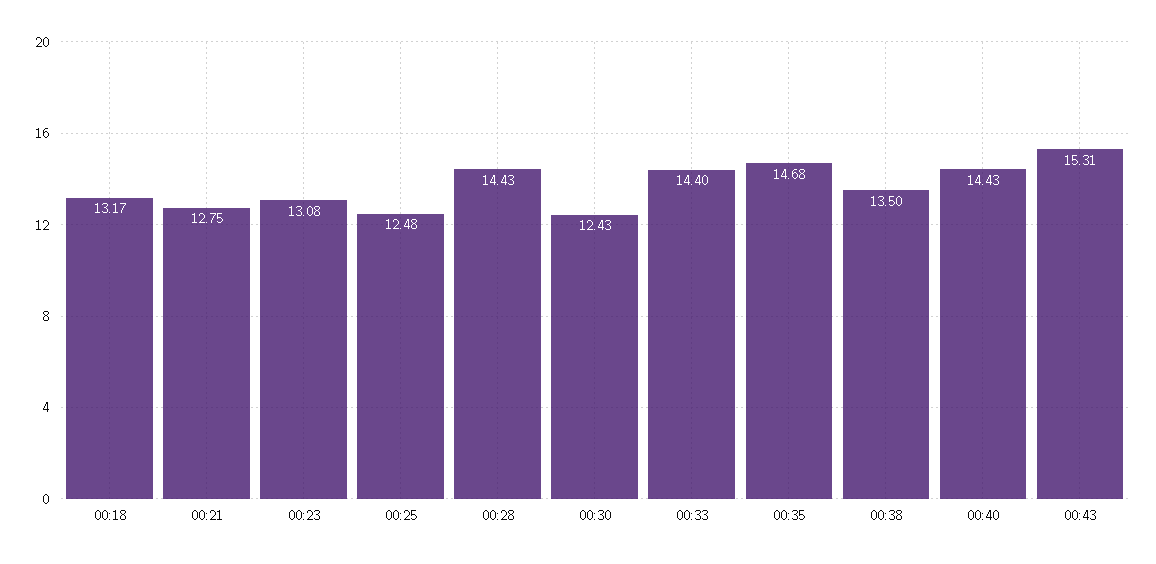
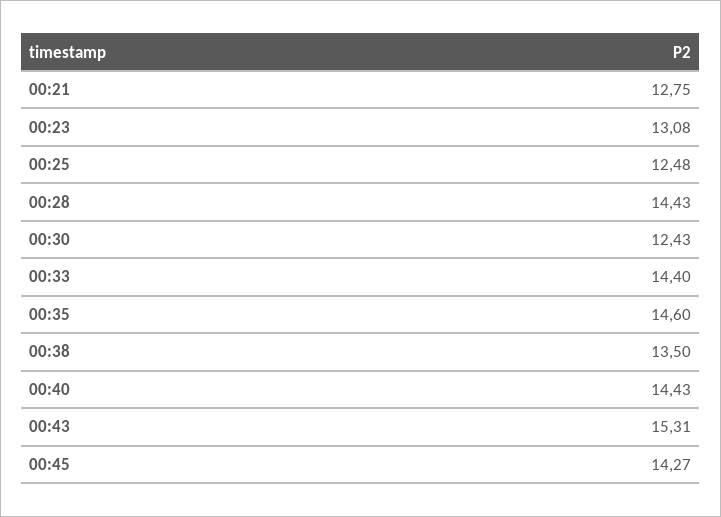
00:18: 13.17 -> none
00:35: 14.68 -> 14.6
00:45: none -> 14.27

